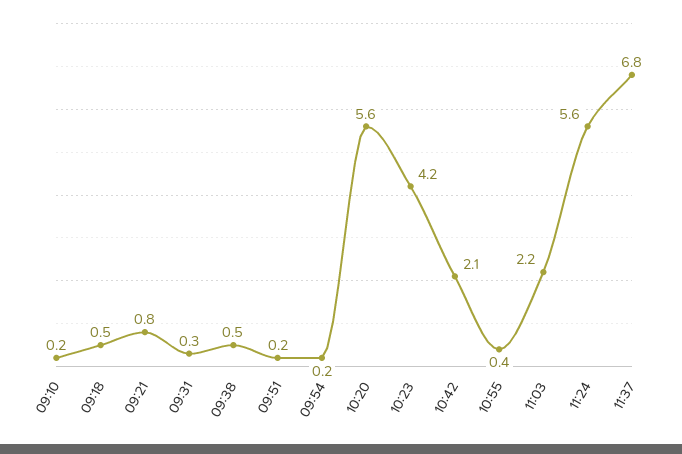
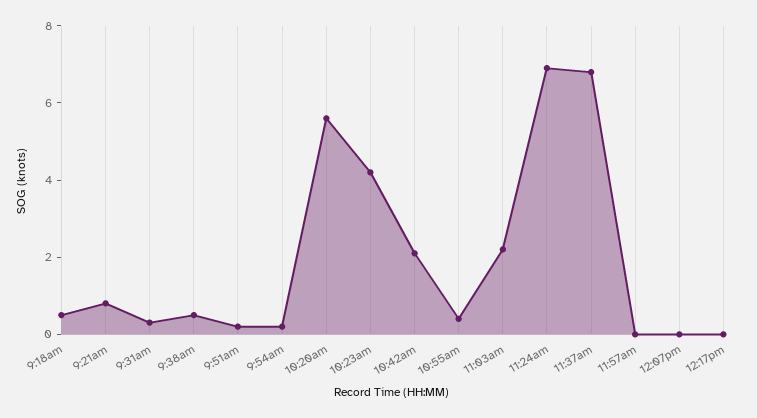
09:10: 0.2 -> none
11:24: 5.6 -> 7
11:57am: none -> 0
12:07pm: none -> 0
12:17pm: none -> 0

